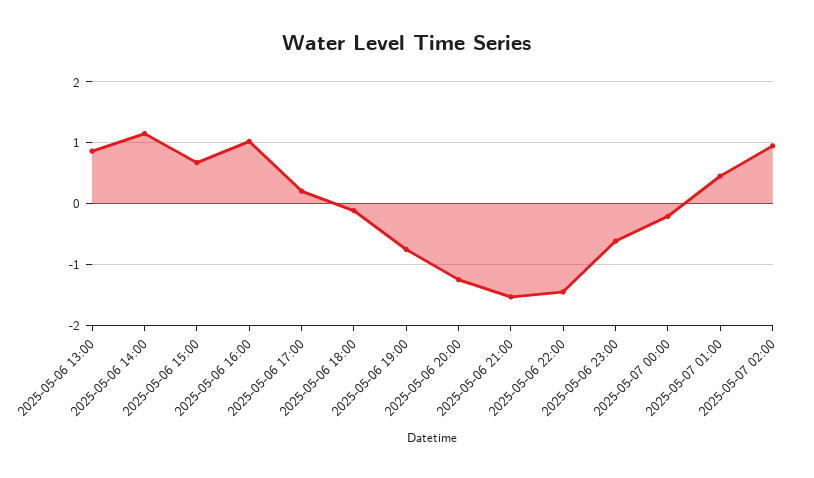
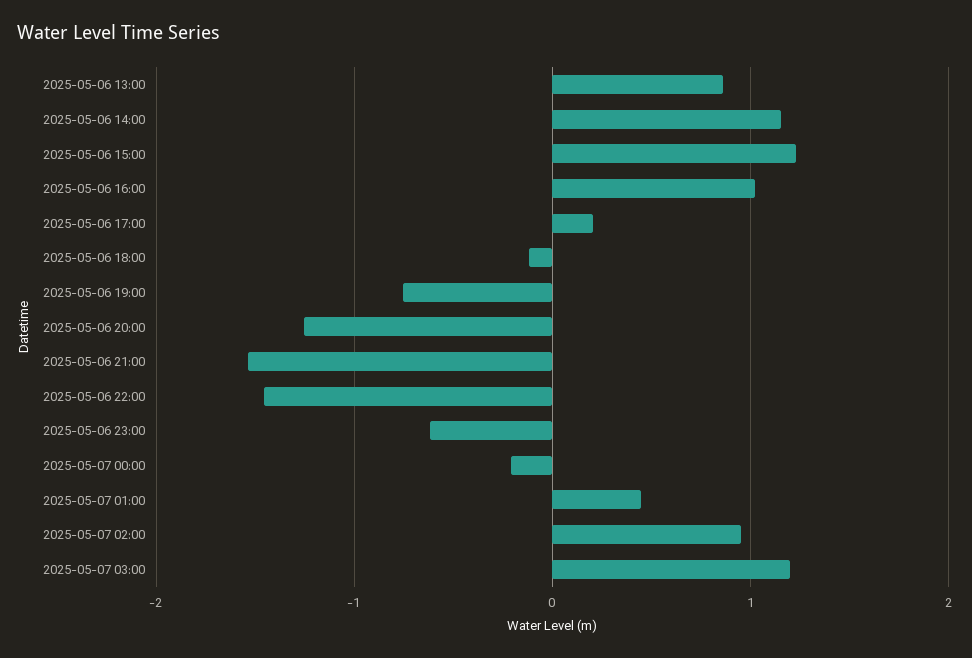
2025-05-06 15:00: 0.7 -> 1.2
2025-05-07 03:00: none -> 1.2

